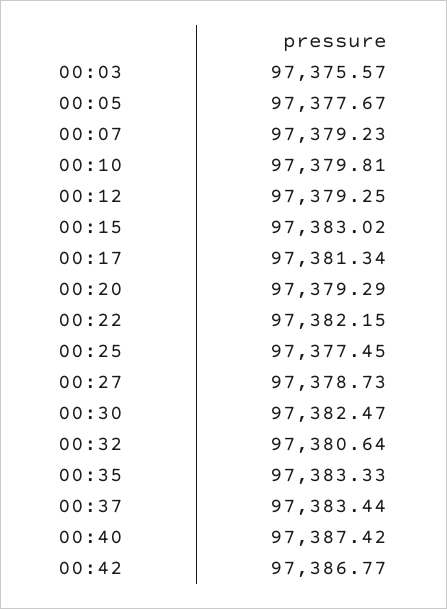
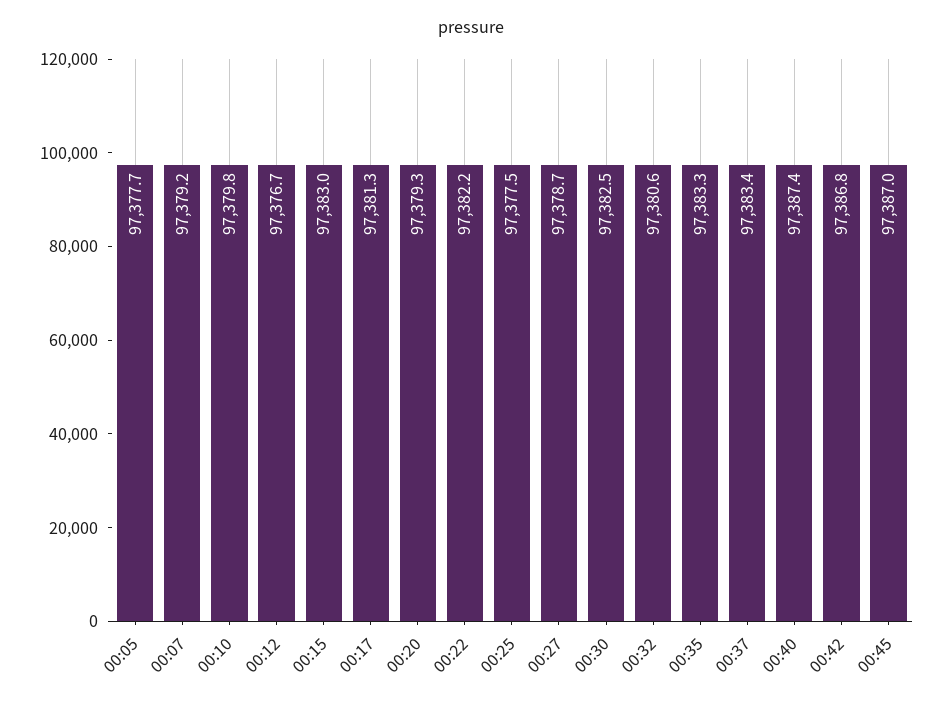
00:03: 97375.57 -> none
00:12: 97379.25 -> 97376.7
00:45: none -> 97387

